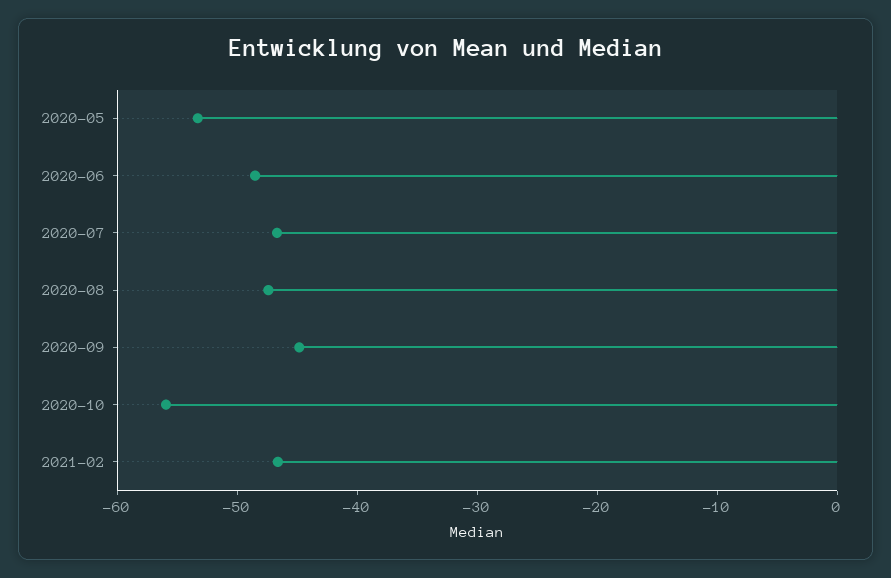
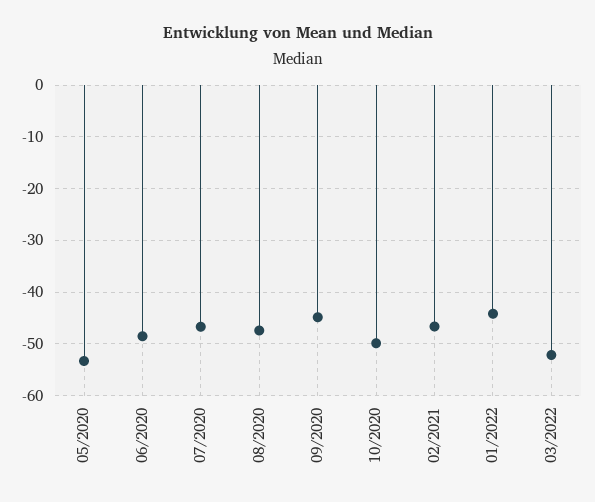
2020-10: -56 -> -50
01/2022: none -> -44
03/2022: none -> -52

